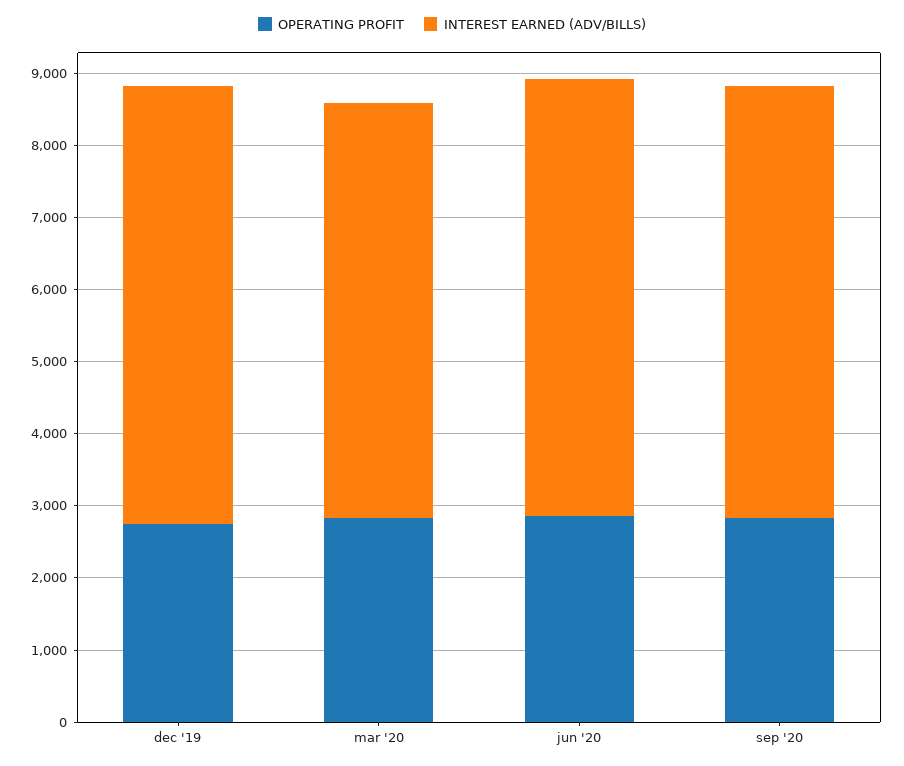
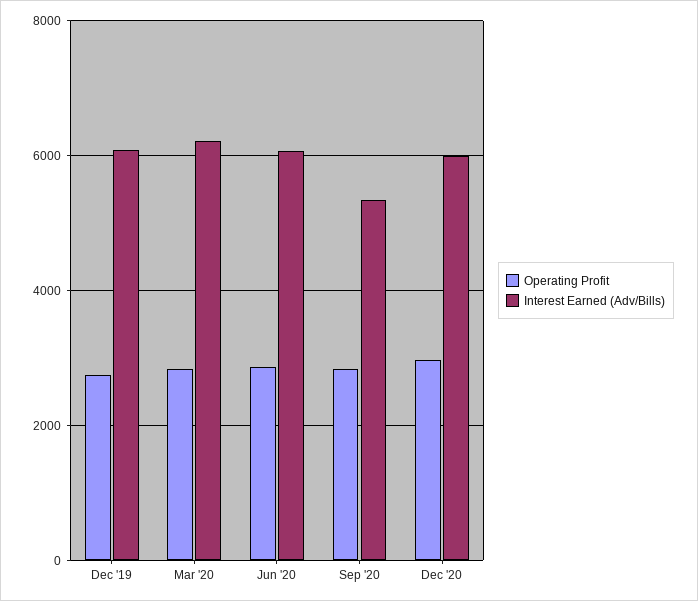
INTEREST EARNED (ADV/BILLS), mar '20: 5800 -> 6200
INTEREST EARNED (ADV/BILLS), sep '20: 6000 -> 5400
OPERATING PROFIT, Dec '20: none -> 3000
INTEREST EARNED (ADV/BILLS), Dec '20: none -> 6000

